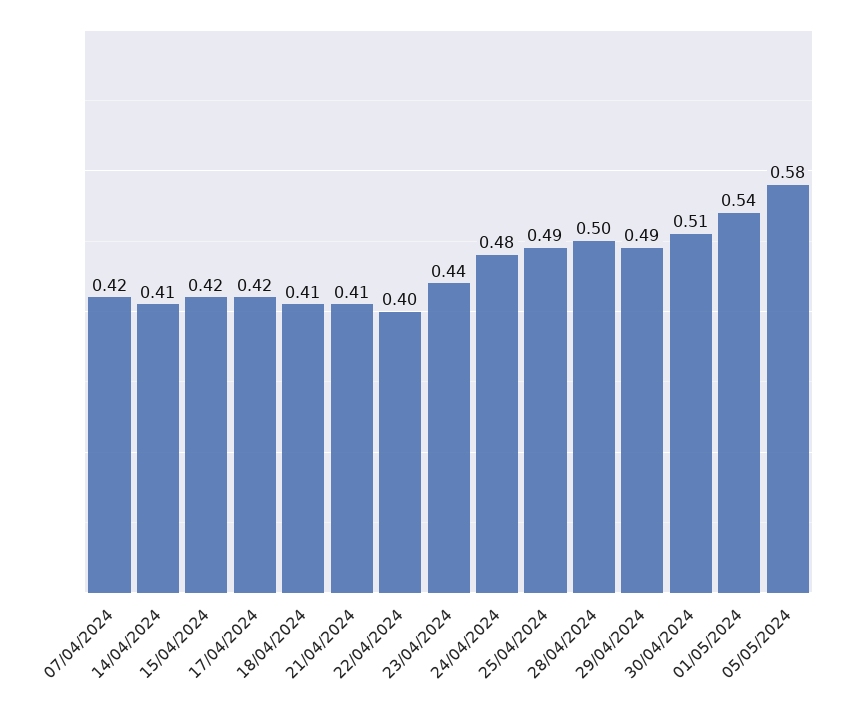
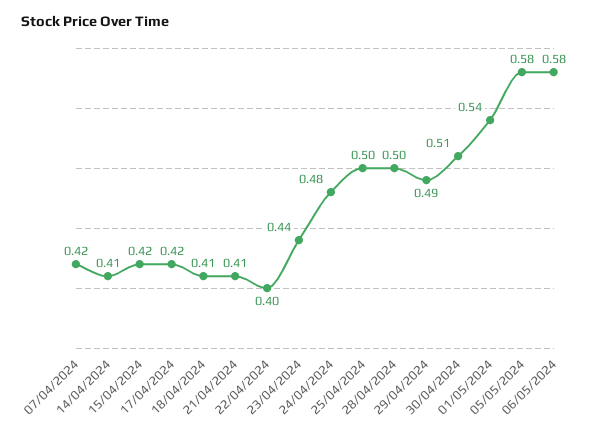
25/04/2024: 0.49 -> 0.5
06/05/2024: none -> 0.58

